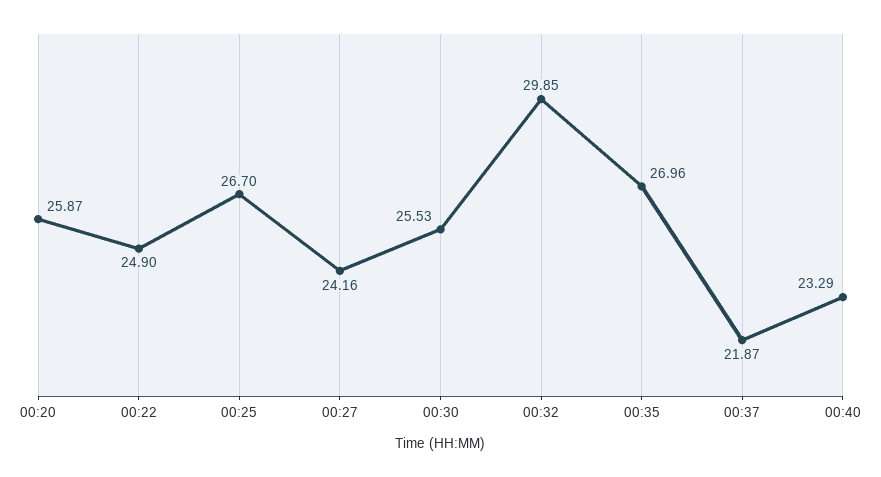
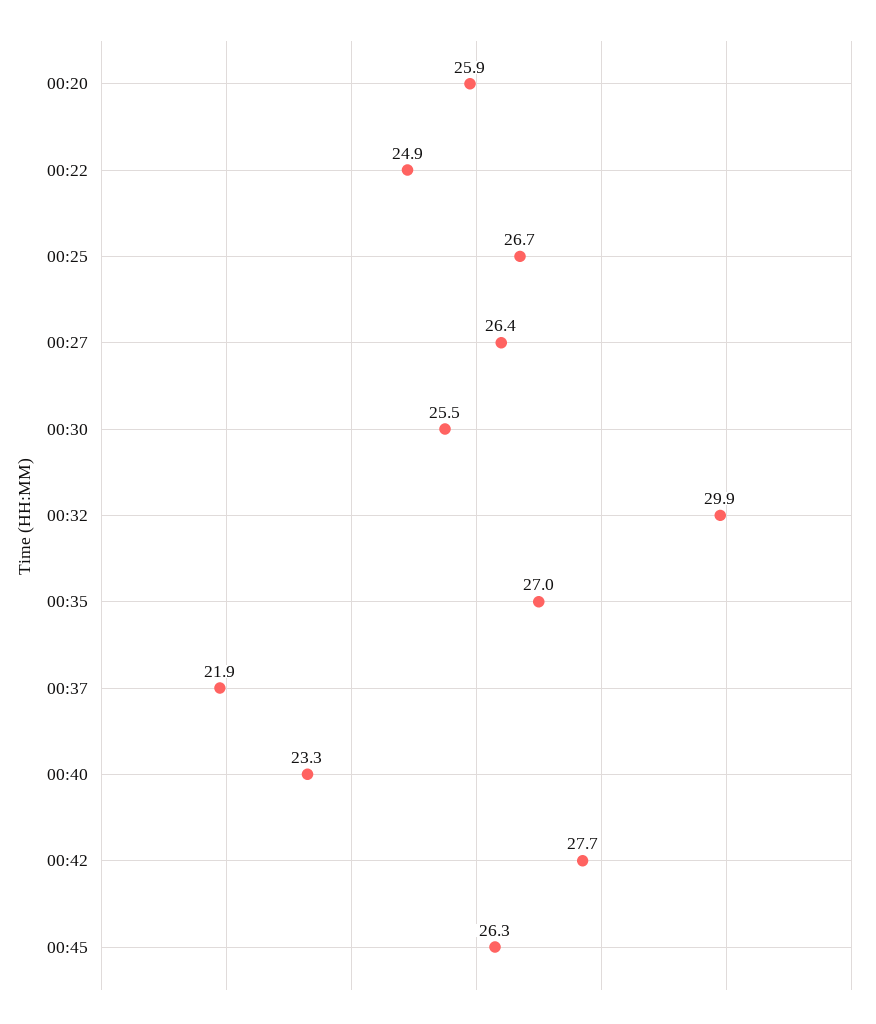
00:27: 24.16 -> 26.4
00:42: none -> 27.7
00:45: none -> 26.3

